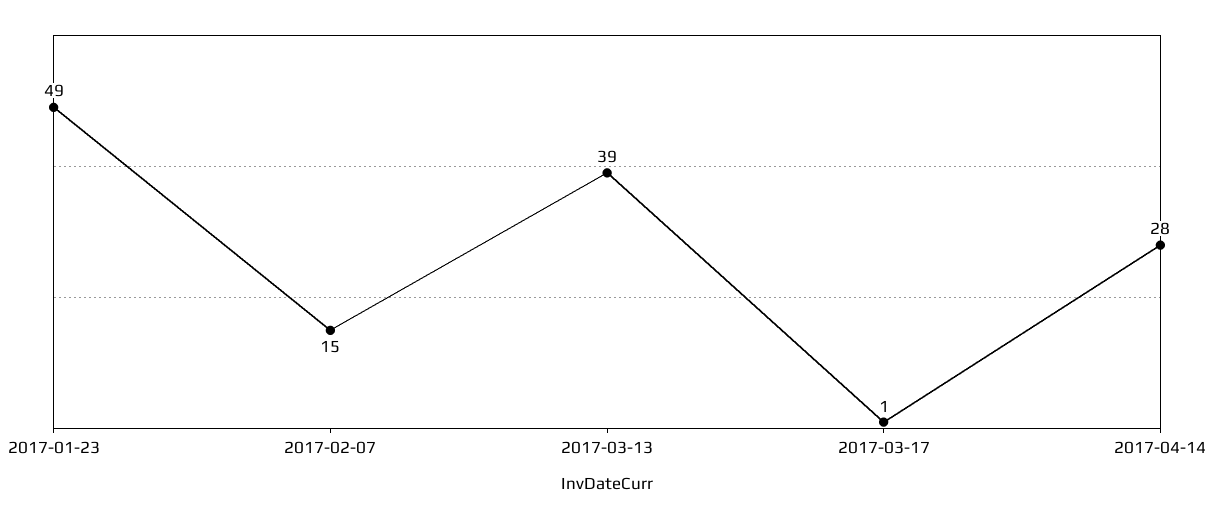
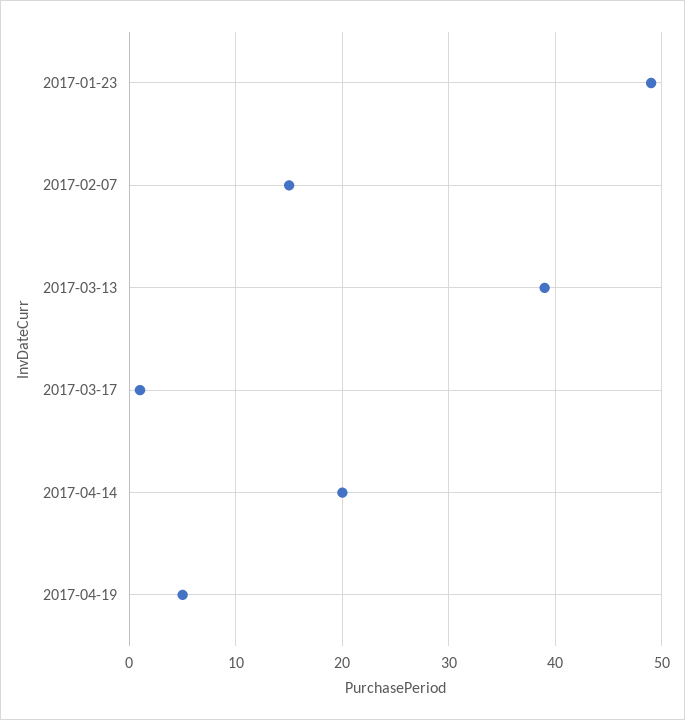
2017-04-14: 28 -> 20
2017-04-19: none -> 5

